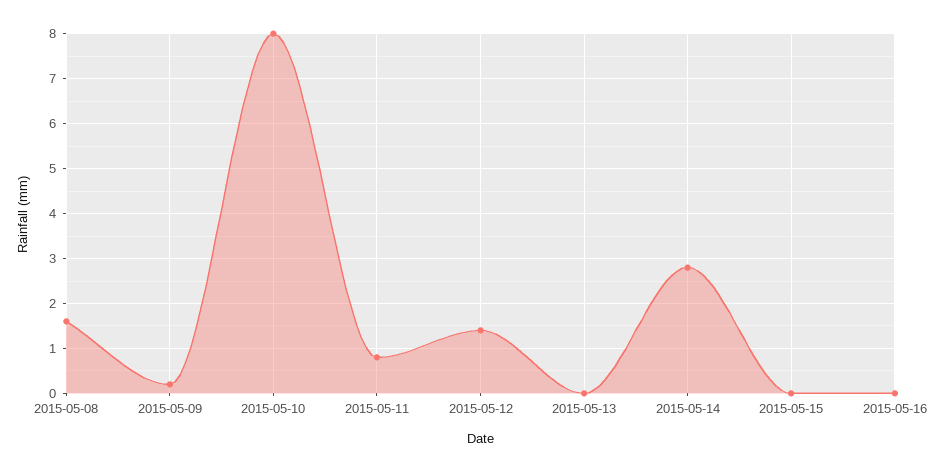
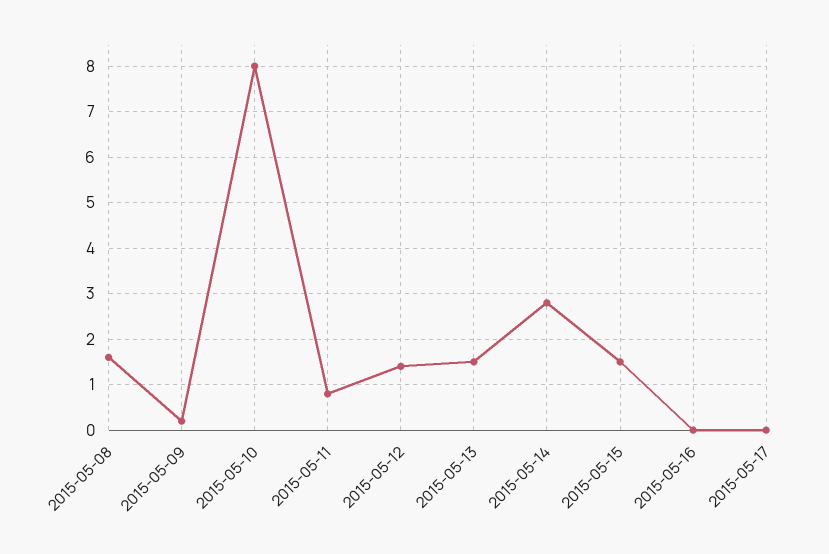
2015-05-13: 0 -> 1.5
2015-05-15: 0 -> 1.5
2015-05-17: none -> 0

